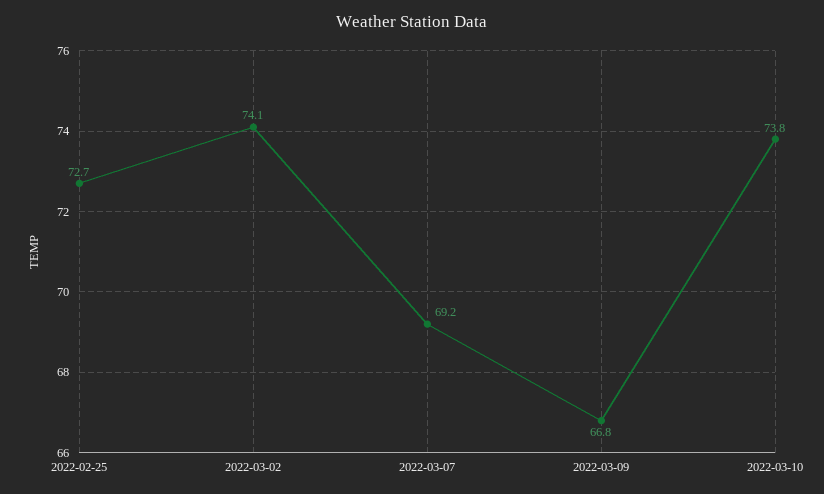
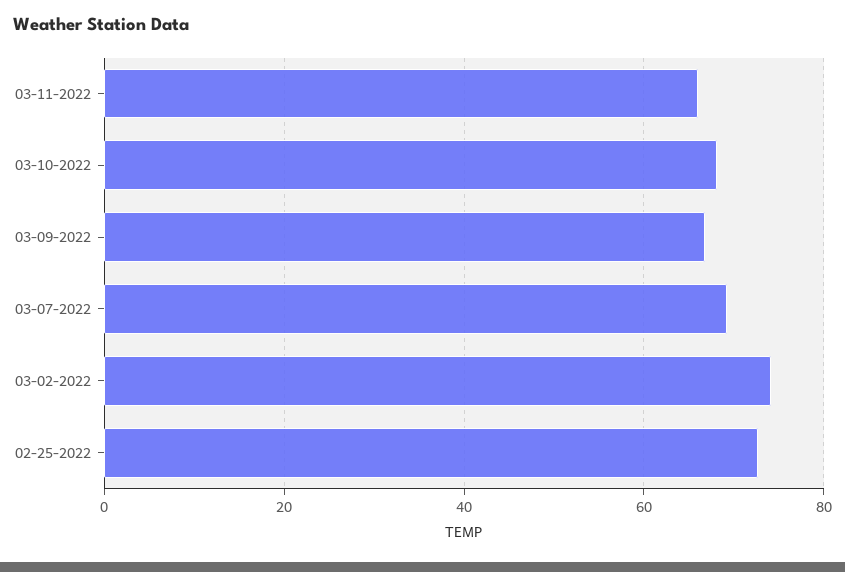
2022-03-10: 73.8 -> 68
03-11-2022: none -> 66

